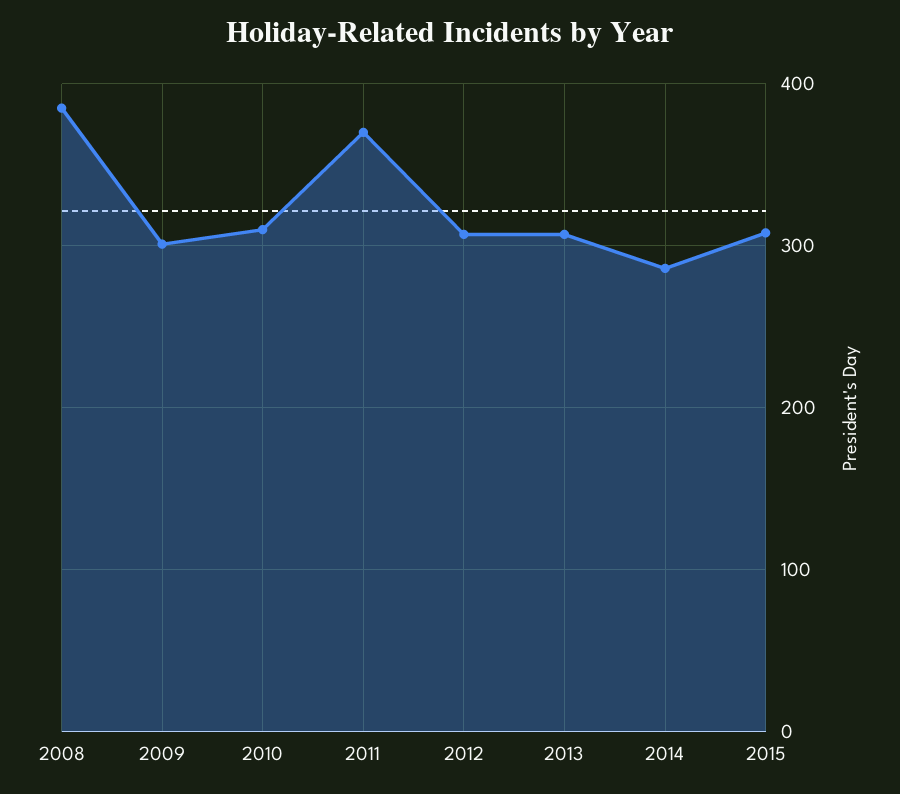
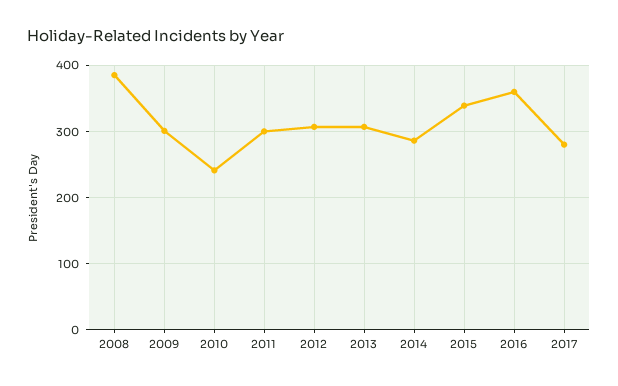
2010: 310 -> 240
2011: 370 -> 300
2015: 310 -> 340
2016: none -> 360
2017: none -> 280

